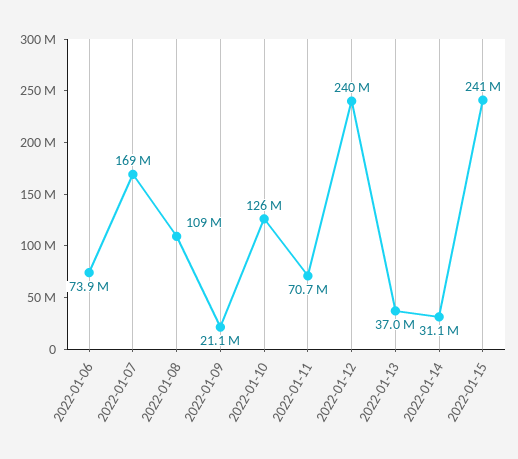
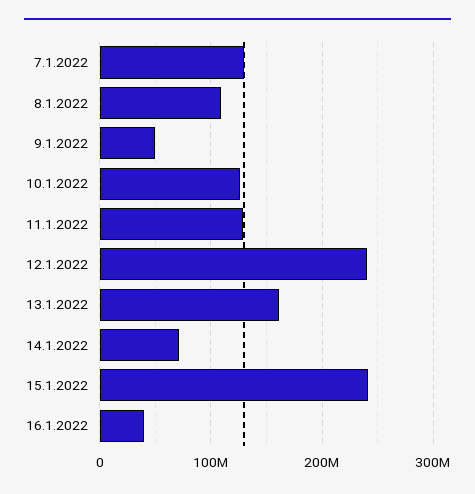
2022-01-06: 73900000 -> none
2022-01-07: 169000000 -> 130000000
2022-01-09: 21100000 -> 50000000
2022-01-11: 70700000 -> 130000000
2022-01-13: 37000000 -> 160000000
2022-01-14: 31100000 -> 70000000
16.1.2022: none -> 40000000

